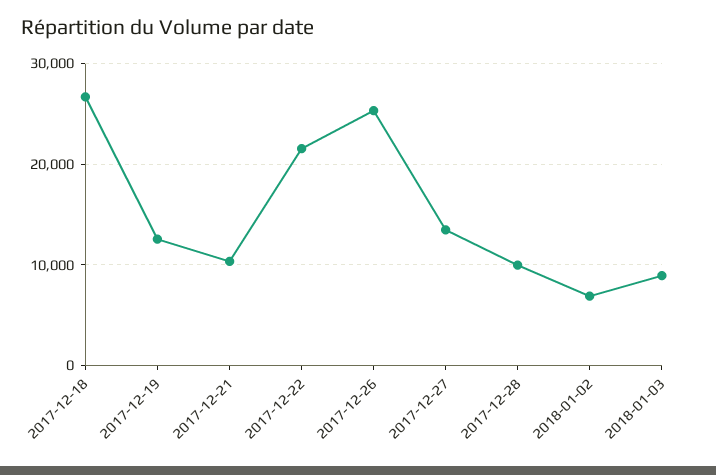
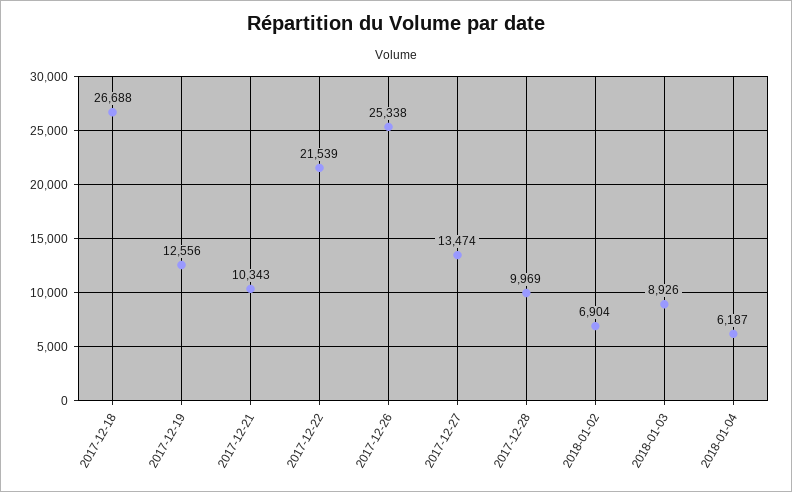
2018-01-04: none -> 6187

